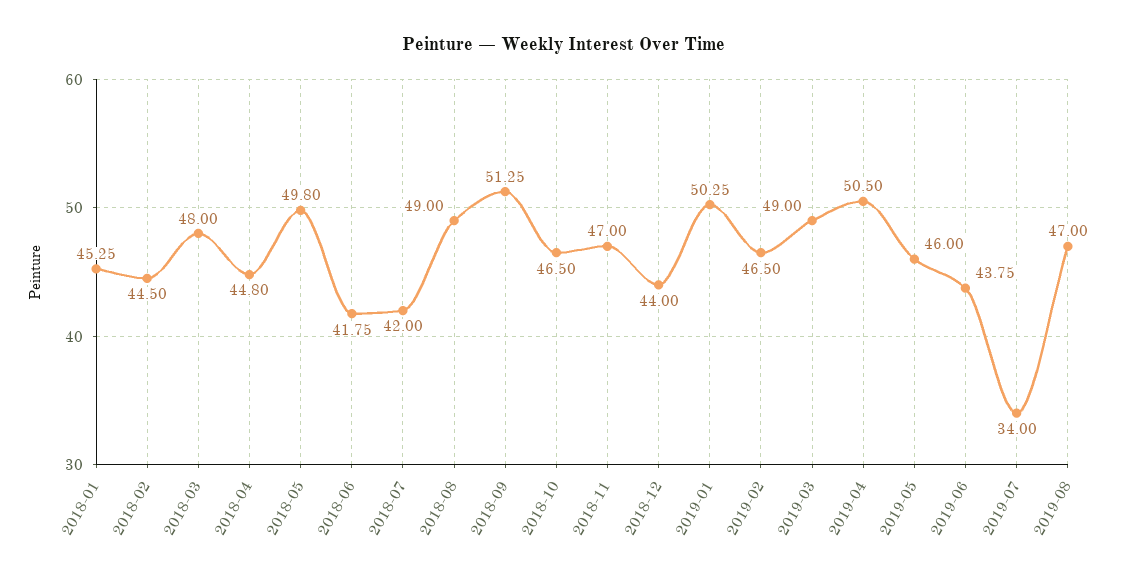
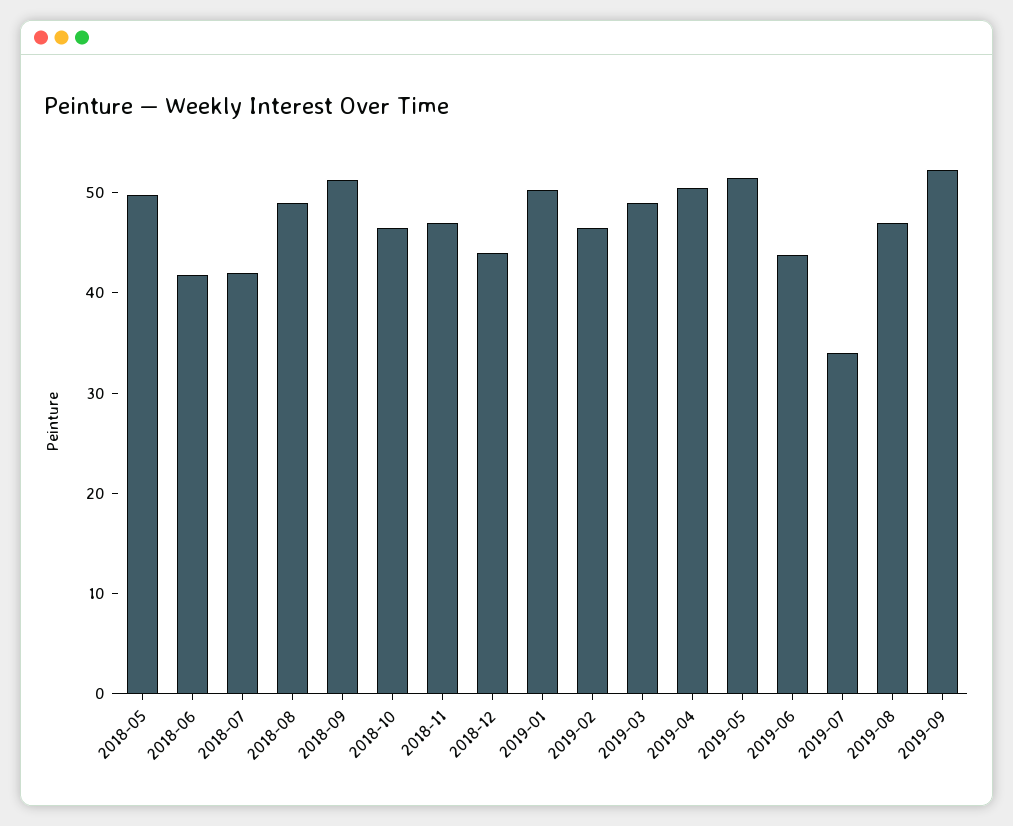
2018-01: 45.25 -> none
2018-02: 44.5 -> none
2018-03: 48 -> none
2018-04: 44.8 -> none
2019-05: 46 -> 52
2019-09: none -> 52

